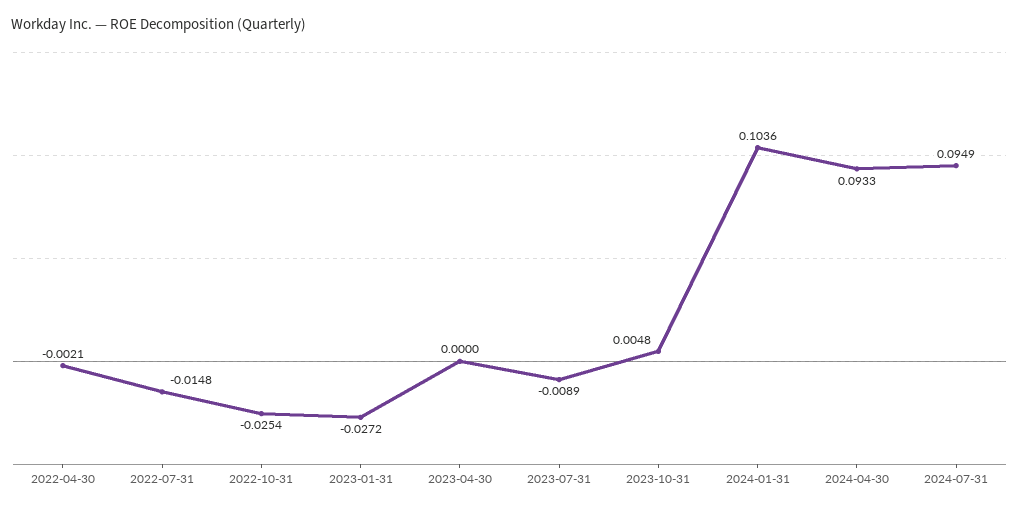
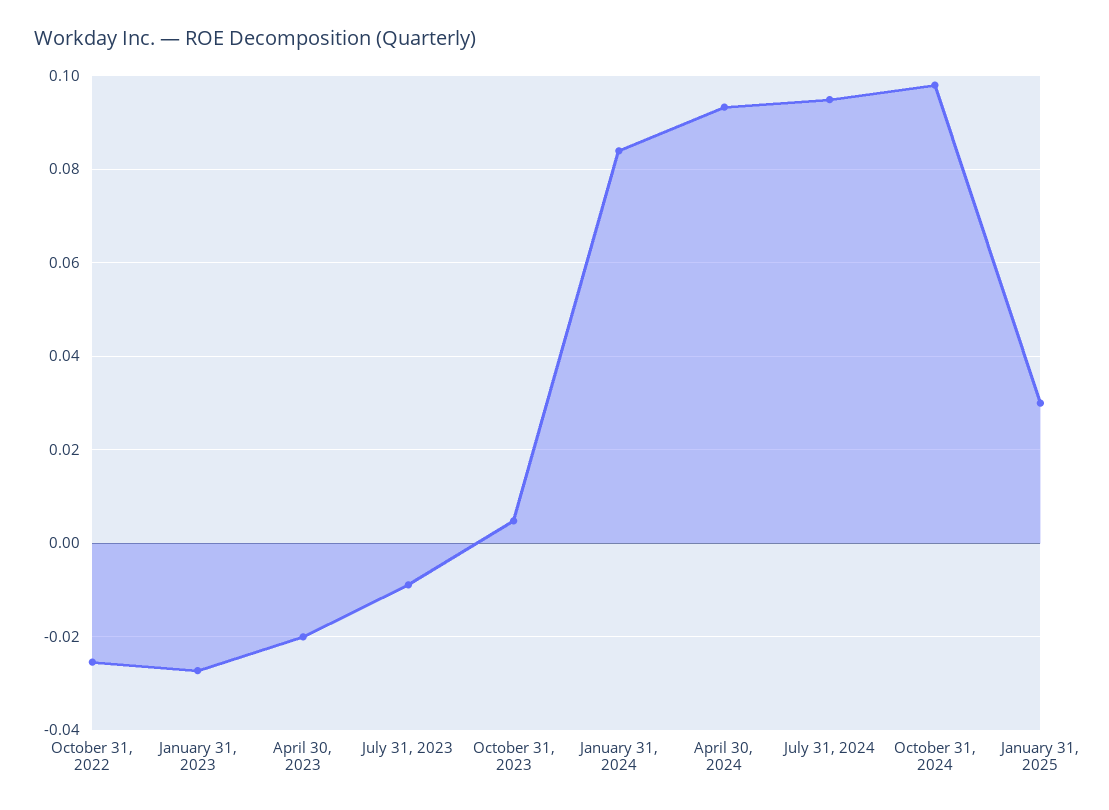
2022-04-30: -0.0021 -> none
2022-07-31: -0.0148 -> none
2023-04-30: 0 -> -0.02
2024-01-31: 0.1036 -> 0.084
October 31, 2024: none -> 0.098
January 31, 2025: none -> 0.03

